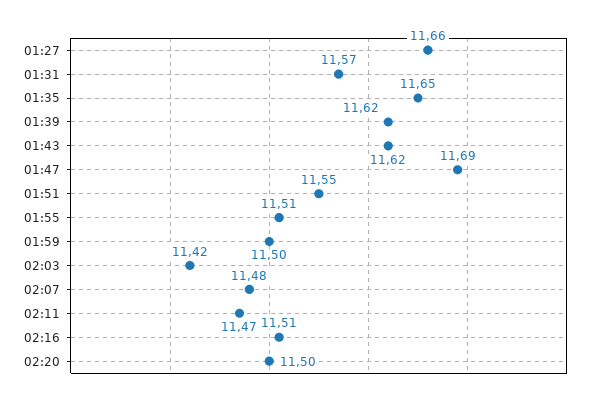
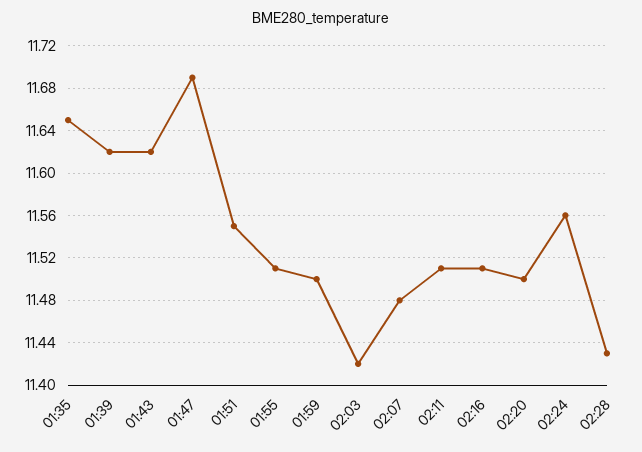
01:27: 11.66 -> none
01:31: 11.57 -> none
02:11: 11.47 -> 11.51
02:24: none -> 11.56
02:28: none -> 11.43

